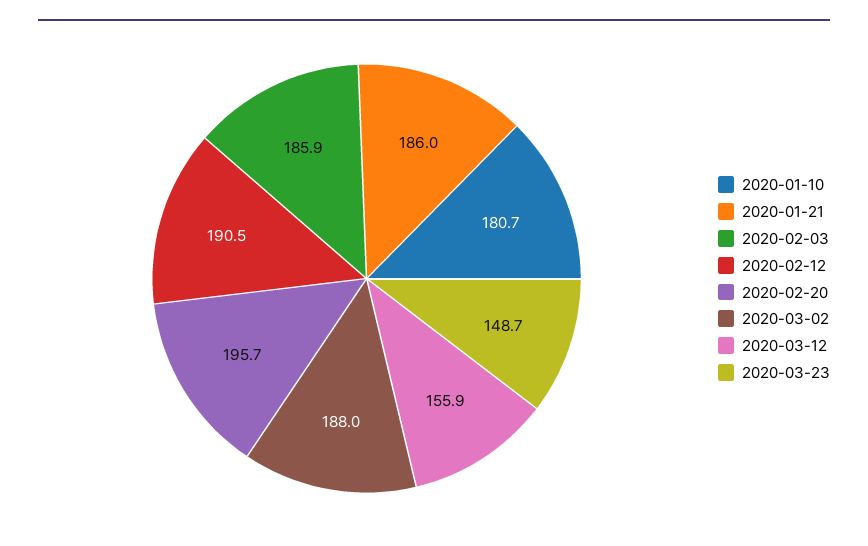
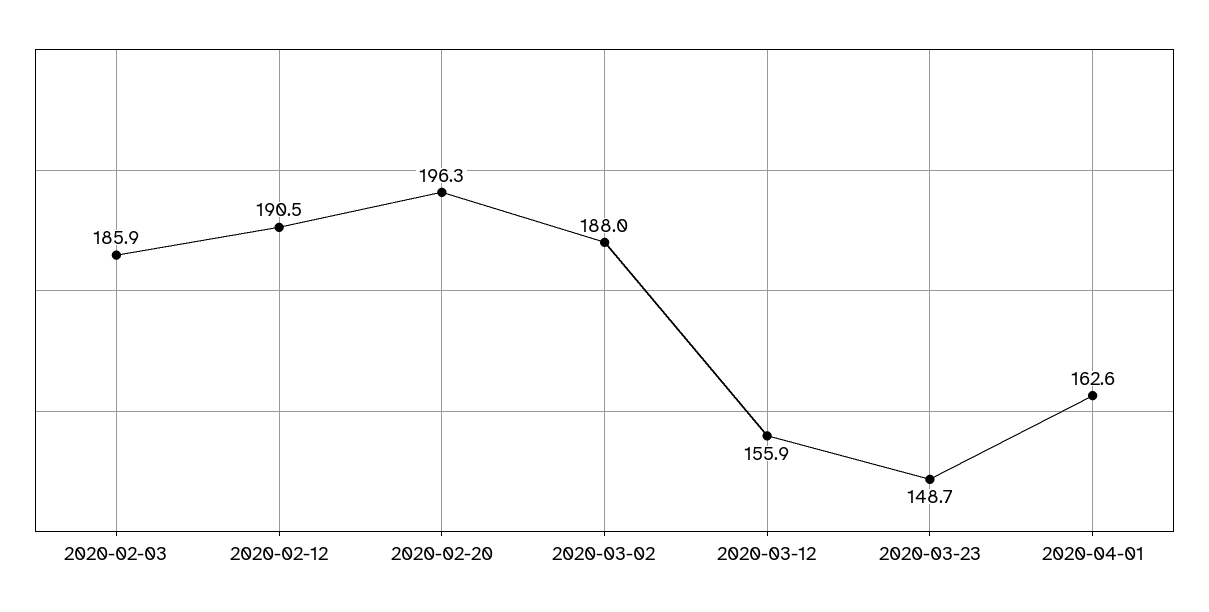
2020-01-10: 180.7 -> none
2020-01-21: 186 -> none
2020-02-20: 195.7 -> 196.3
2020-04-01: none -> 162.6

